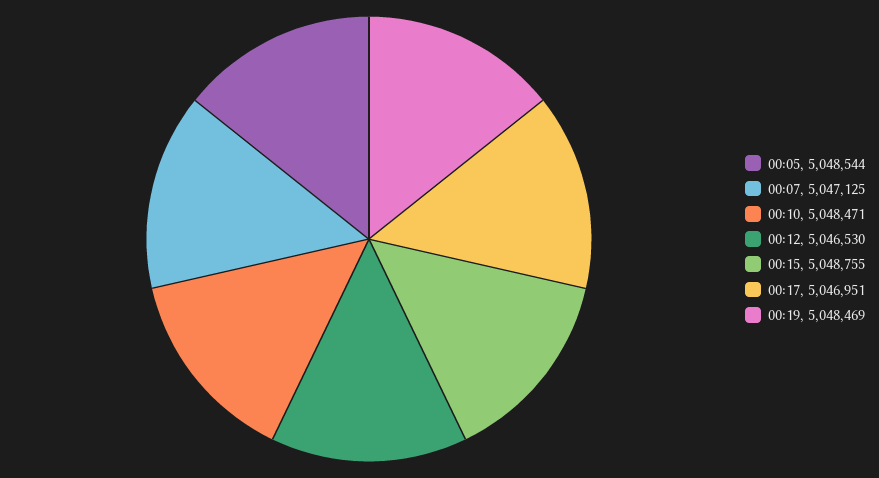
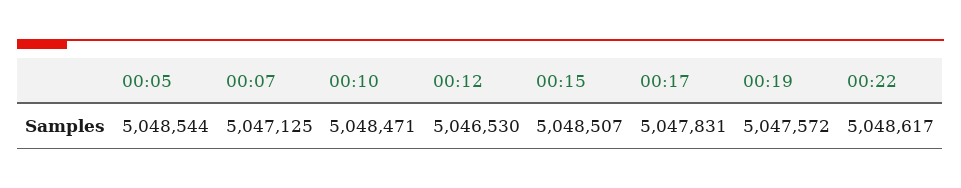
00:15: 5048755 -> 5048507
00:17: 5046951 -> 5047831
00:19: 5048469 -> 5047572
00:22: none -> 5048617

